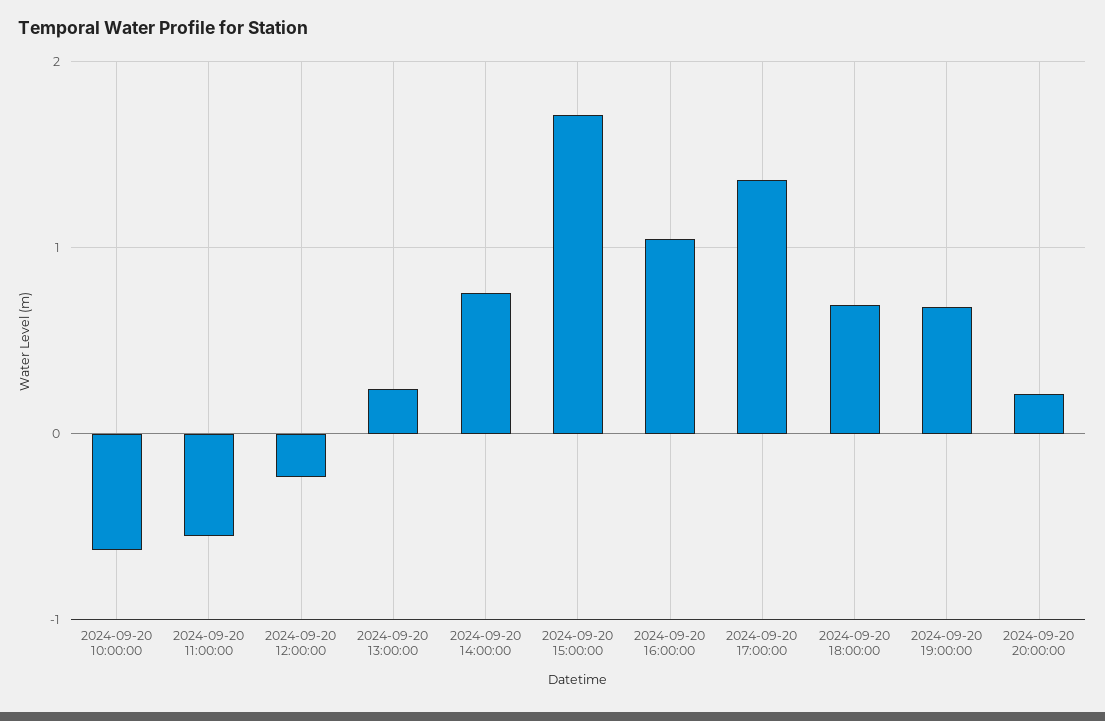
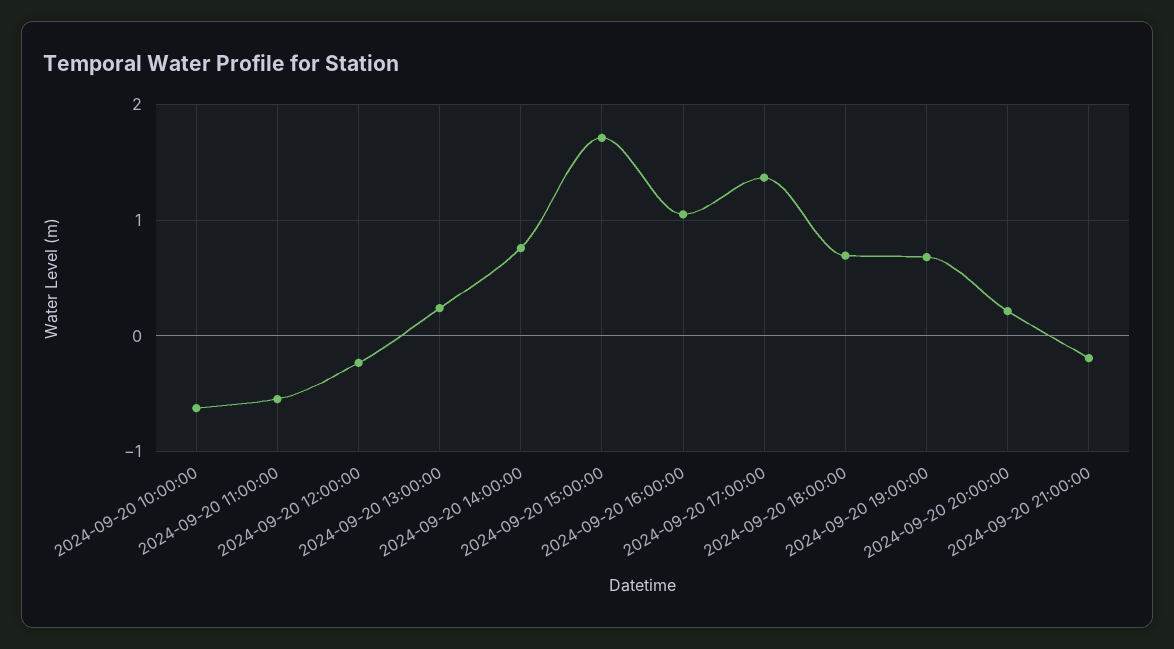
2024-09-20 21:00:00: none -> -0.2

